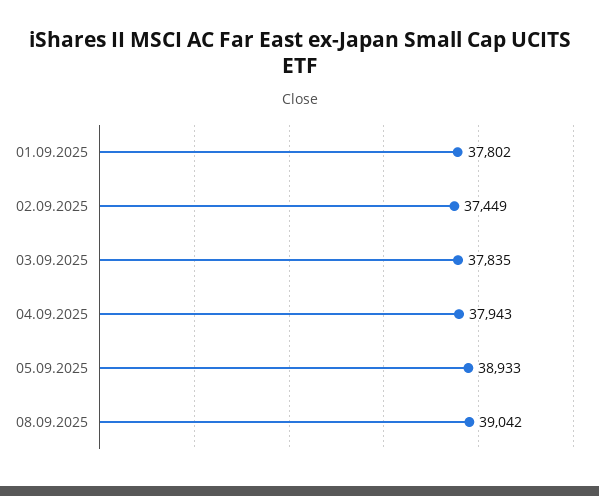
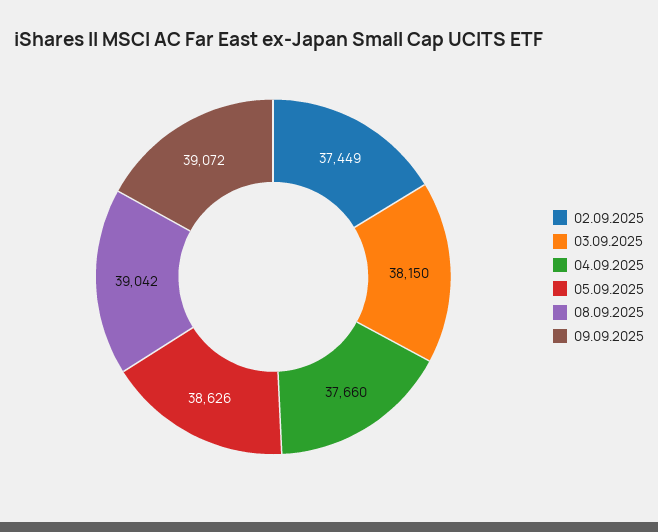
01.09.2025: 37802 -> none
03.09.2025: 37835 -> 38150
04.09.2025: 37943 -> 37660
05.09.2025: 38933 -> 38626
09.09.2025: none -> 39072

